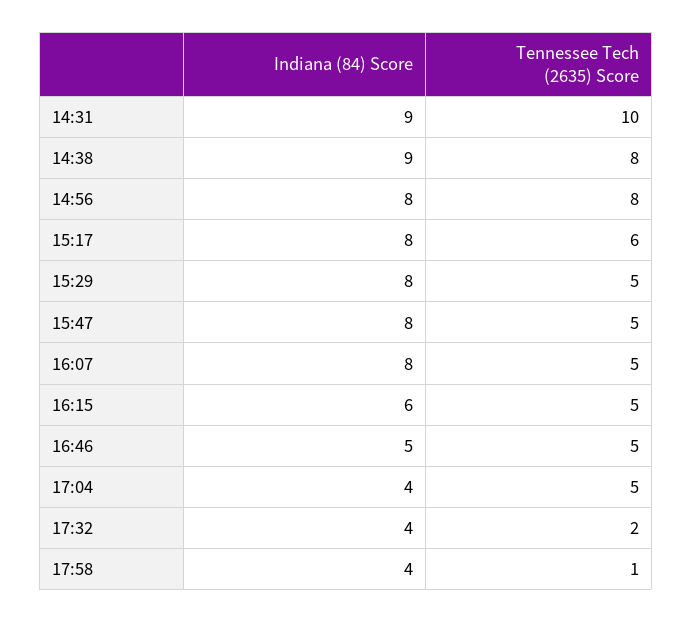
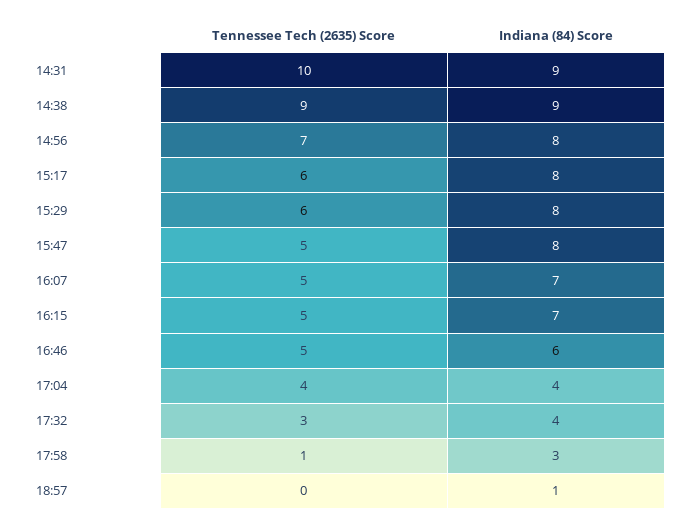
Tennessee Tech (2635) Score, 14:38: 8 -> 9
Tennessee Tech (2635) Score, 14:56: 8 -> 7
Tennessee Tech (2635) Score, 15:29: 5 -> 6
Indiana (84) Score, 16:07: 8 -> 7
Indiana (84) Score, 16:15: 6 -> 7
Indiana (84) Score, 16:46: 5 -> 6
Tennessee Tech (2635) Score, 17:04: 5 -> 4
Tennessee Tech (2635) Score, 17:32: 2 -> 3
Indiana (84) Score, 17:58: 4 -> 3
Tennessee Tech (2635) Score, 18:57: none -> 0
Indiana (84) Score, 18:57: none -> 1

